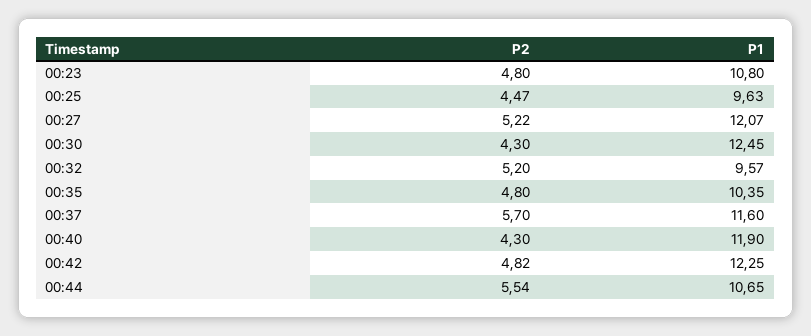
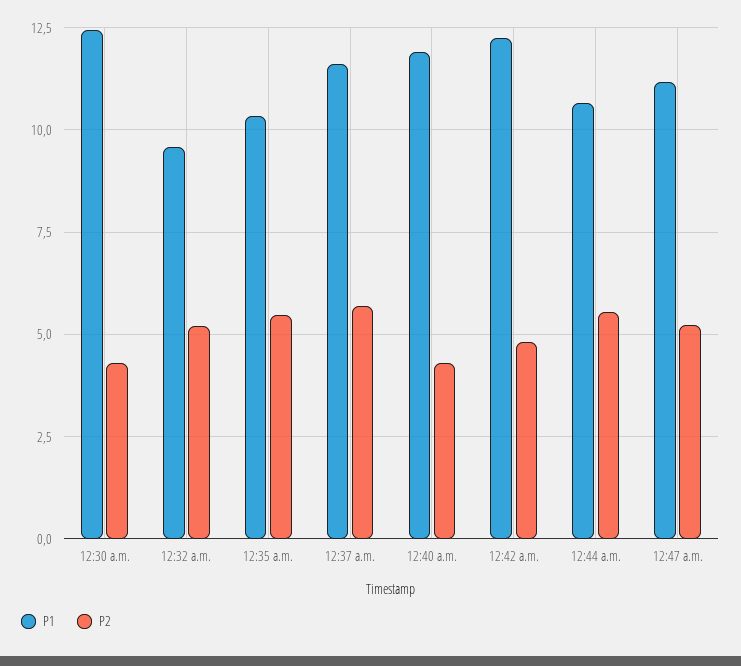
P2, 00:23: 4.8 -> none
P1, 00:23: 10.8 -> none
P2, 00:25: 4.47 -> none
P1, 00:25: 9.63 -> none
P2, 00:27: 5.22 -> none
P1, 00:27: 12.07 -> none
P2, 00:35: 4.8 -> 5.5
P1, 12:47 a.m.: none -> 11.25
P2, 12:47 a.m.: none -> 5.25

